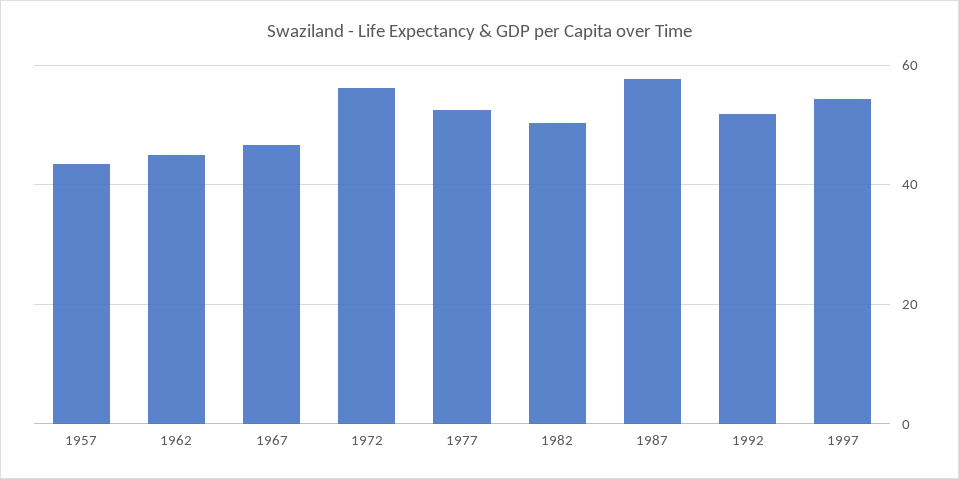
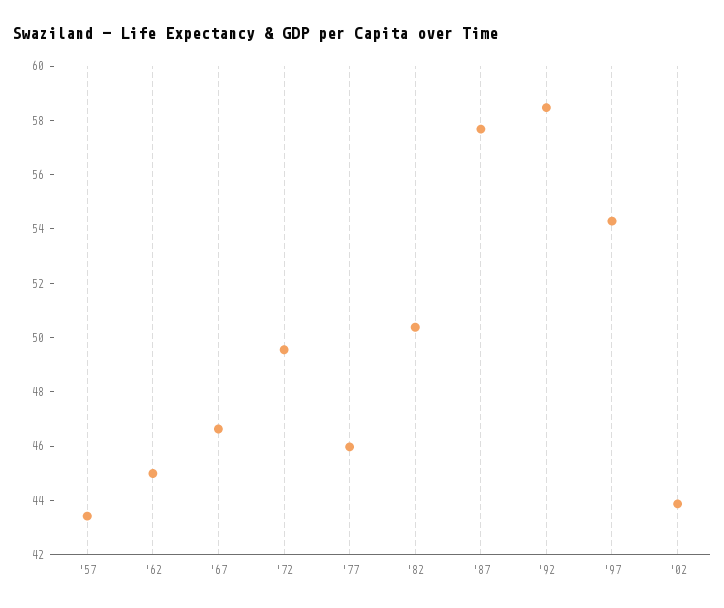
1972: 56 -> 49.5
1977: 52 -> 46
1992: 52 -> 58.5
'02: none -> 44

